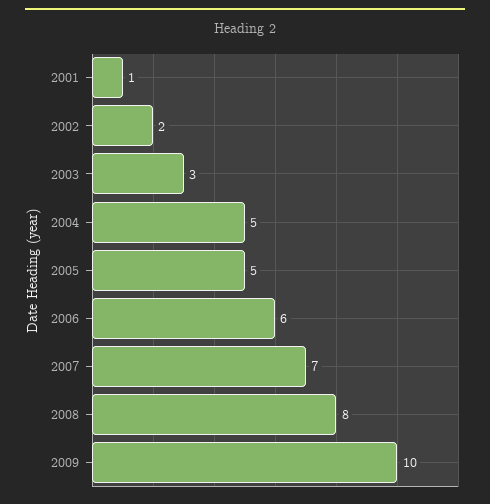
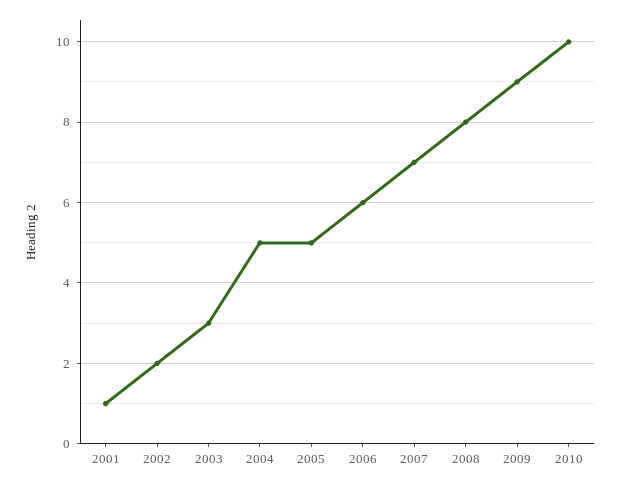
2009: 10 -> 9
2010: none -> 10

